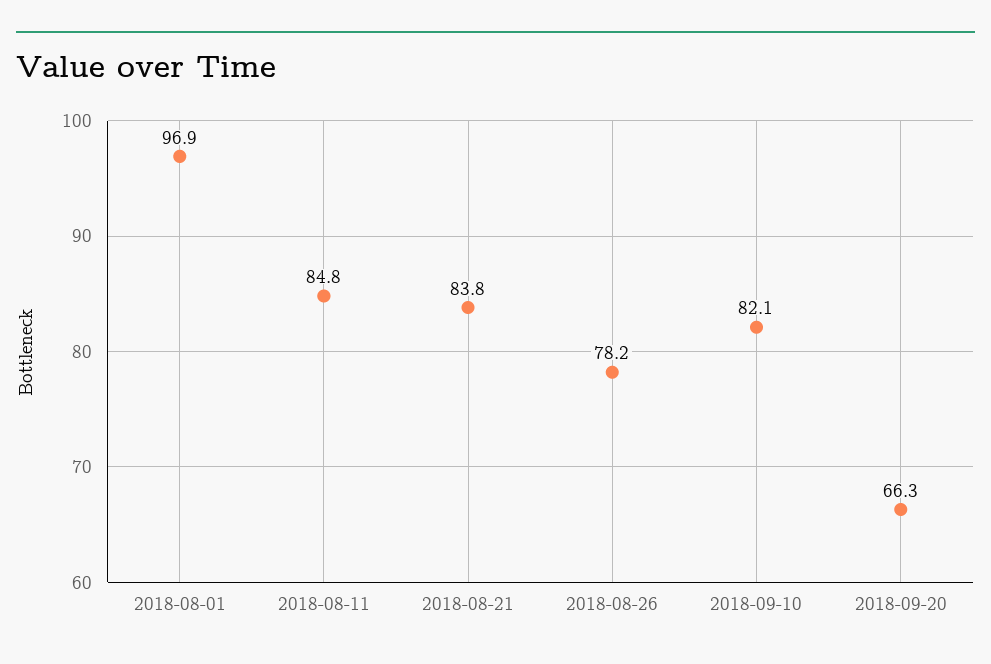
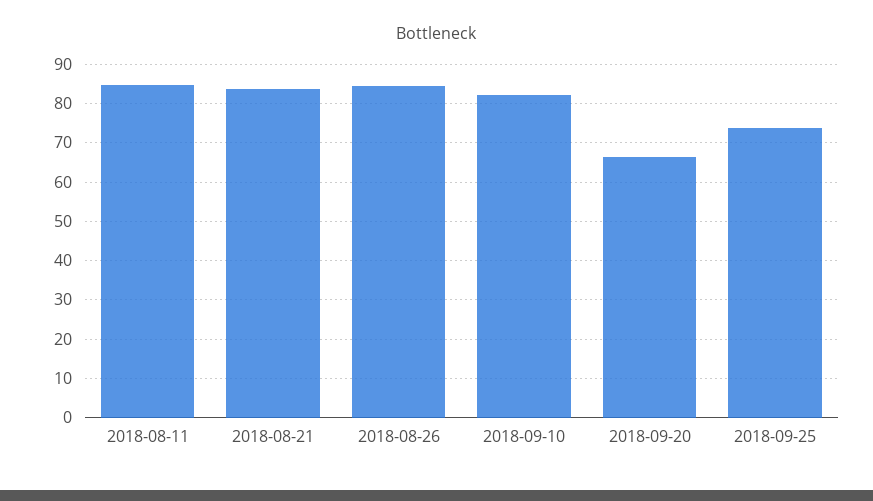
2018-08-01: 96.9 -> none
2018-08-26: 78.2 -> 84
2018-09-25: none -> 74

